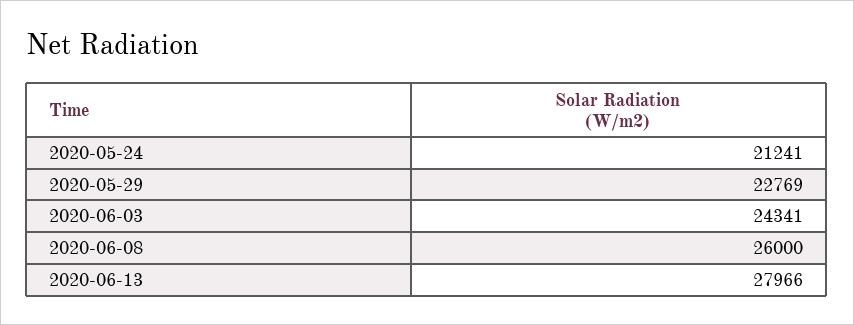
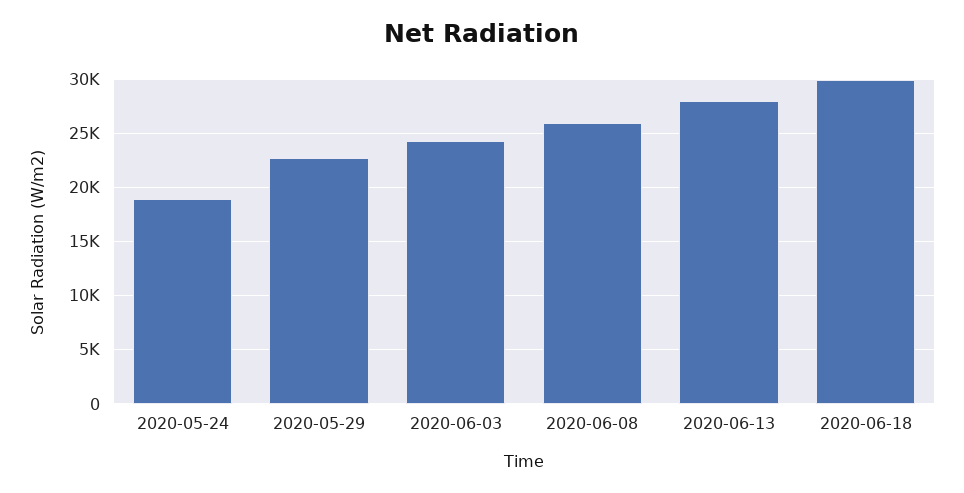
2020-05-24: 21241 -> 19000
2020-06-18: none -> 30000

